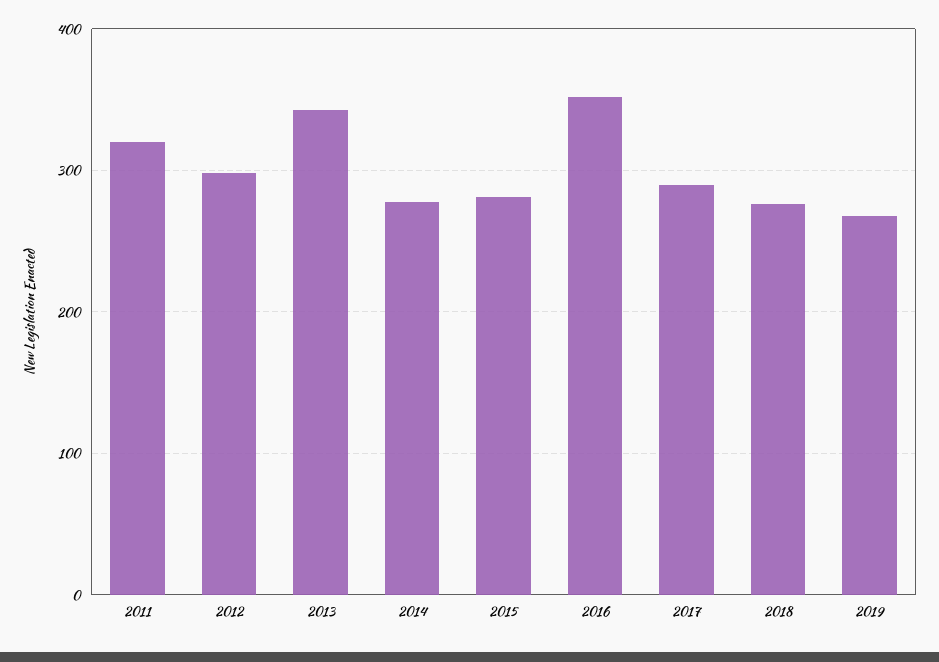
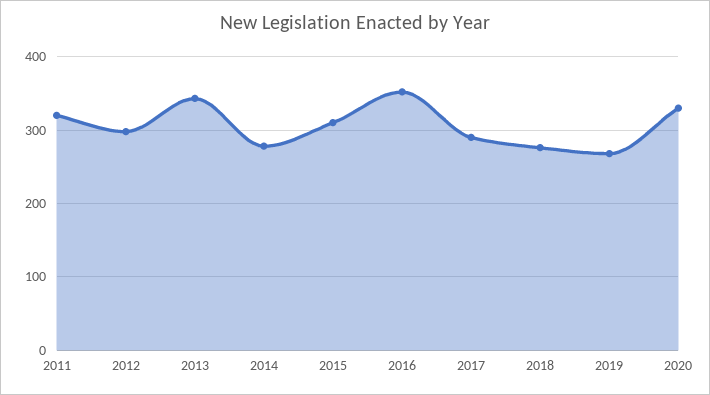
2015: 280 -> 310
2020: none -> 330

